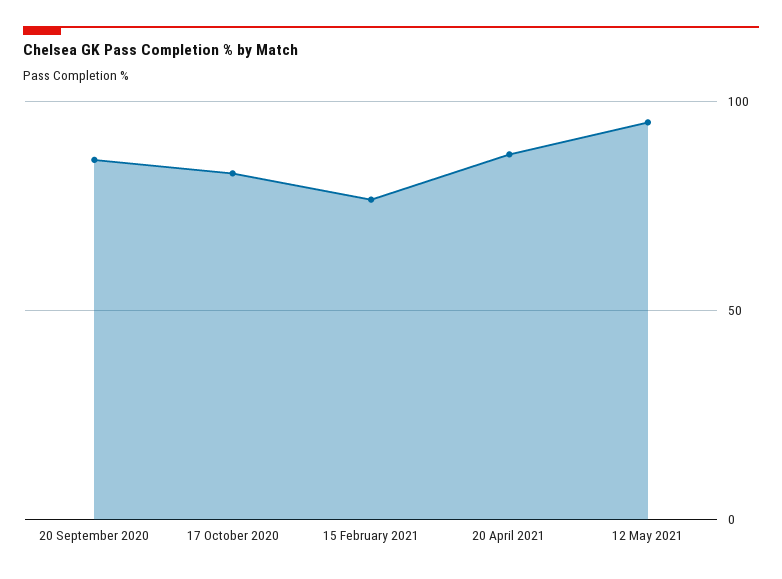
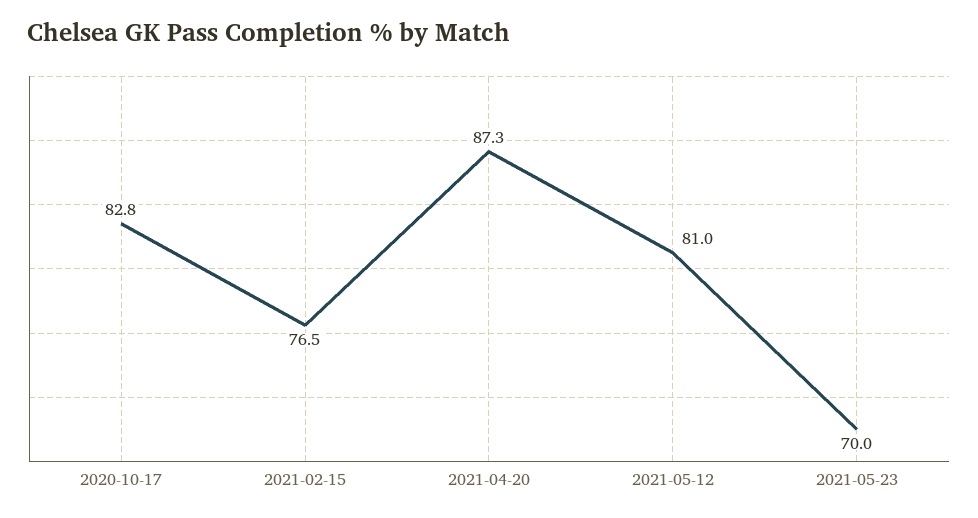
20 September 2020: 85 -> none
12 May 2021: 95 -> 81
2021-05-23: none -> 70

